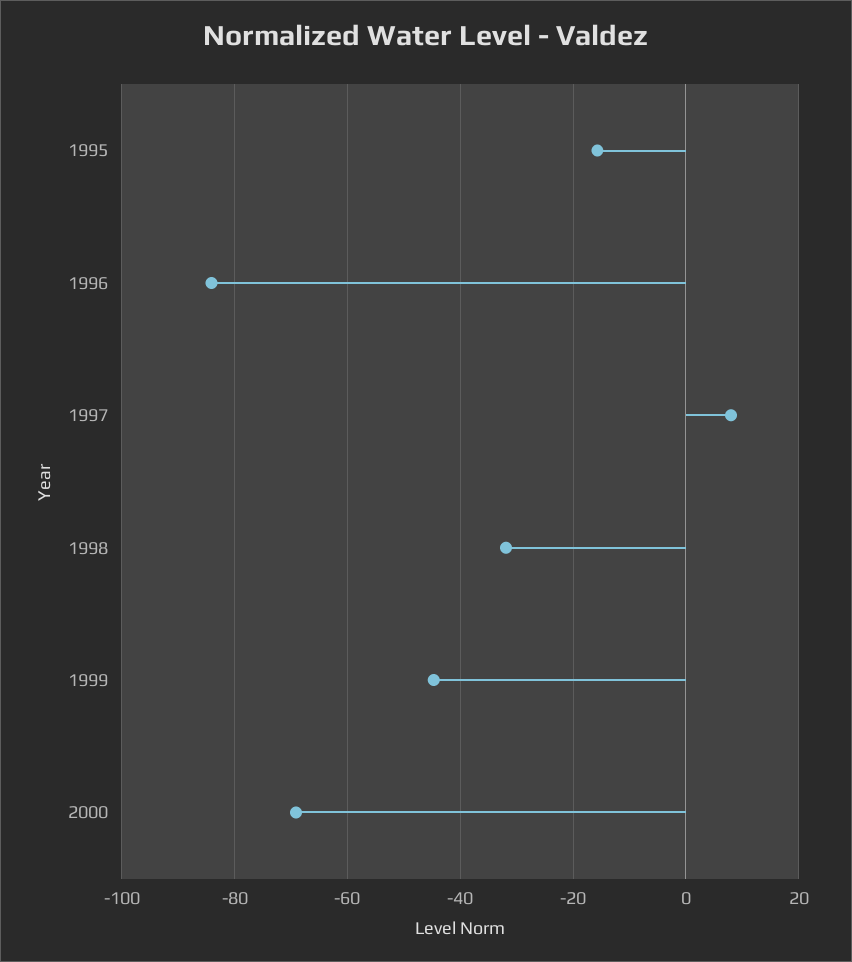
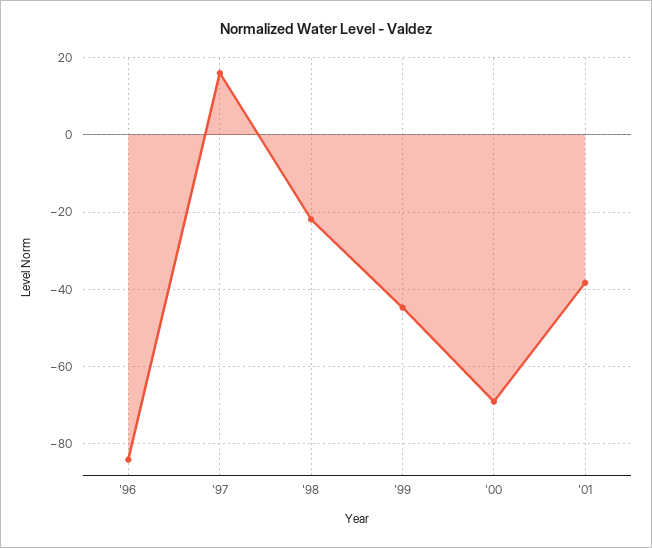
1995: -16 -> none
1997: 8 -> 16
1998: -32 -> -22
'01: none -> -38

